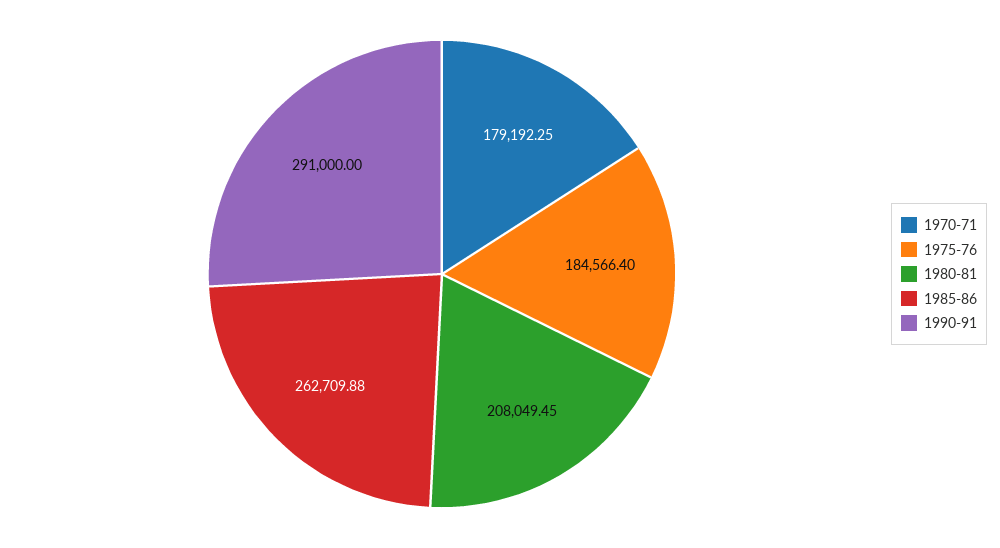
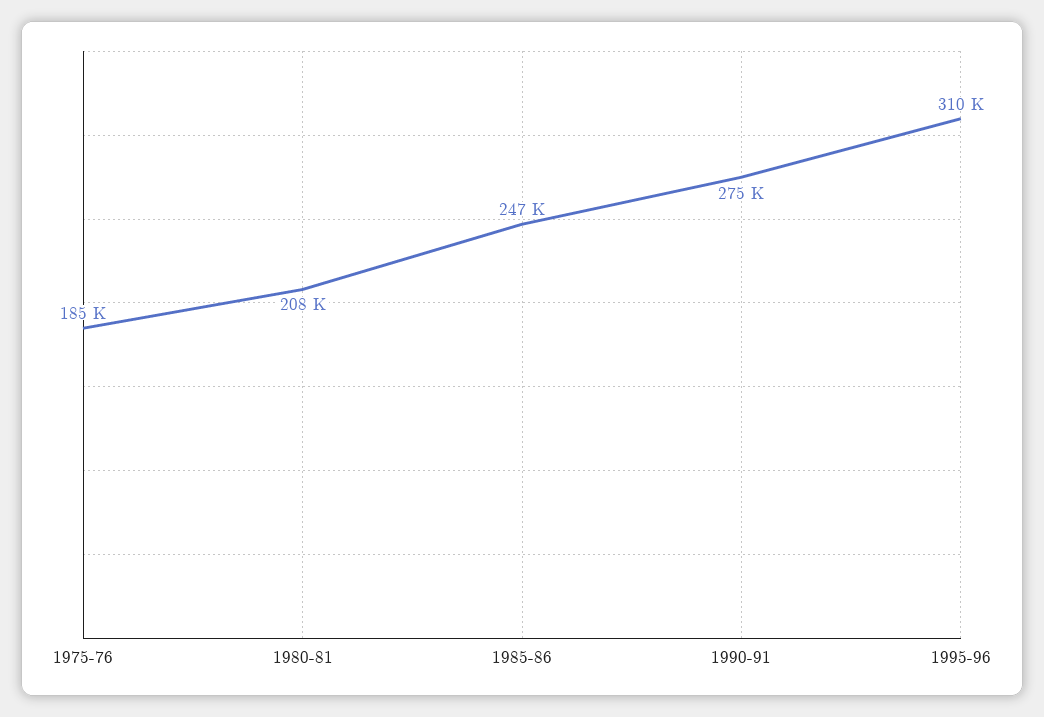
1970-71: 179192.25 -> none
1985-86: 262709.88 -> 247000
1990-91: 291000 -> 275000
1995-96: none -> 310000

